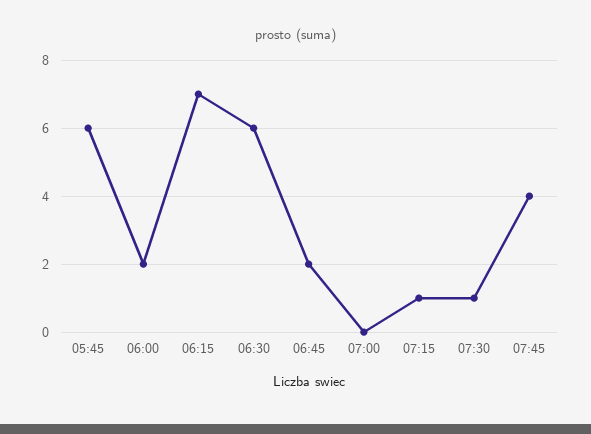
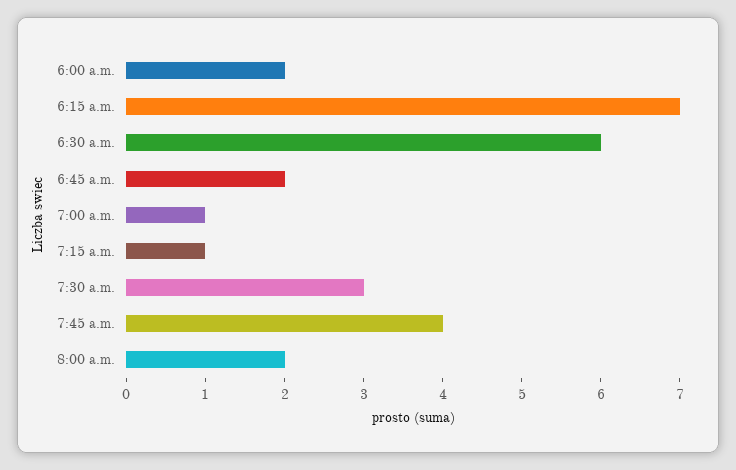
05:45: 6 -> none
07:00: 0 -> 1
07:30: 1 -> 3
8:00 a.m.: none -> 2

